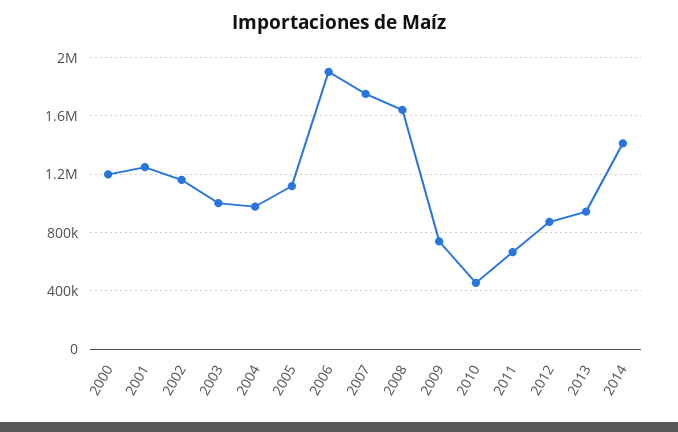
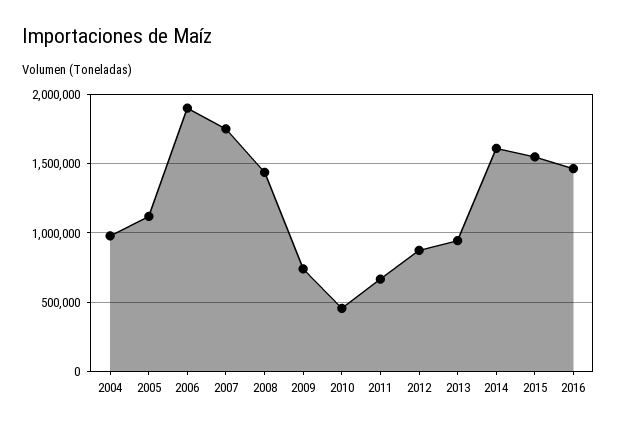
2000: 1200000 -> none
2001: 1250000 -> none
2002: 1150000 -> none
2003: 1000000 -> none
2008: 1650000 -> 1450000
2014: 1400000 -> 1600000
2015: none -> 1550000
2016: none -> 1450000

